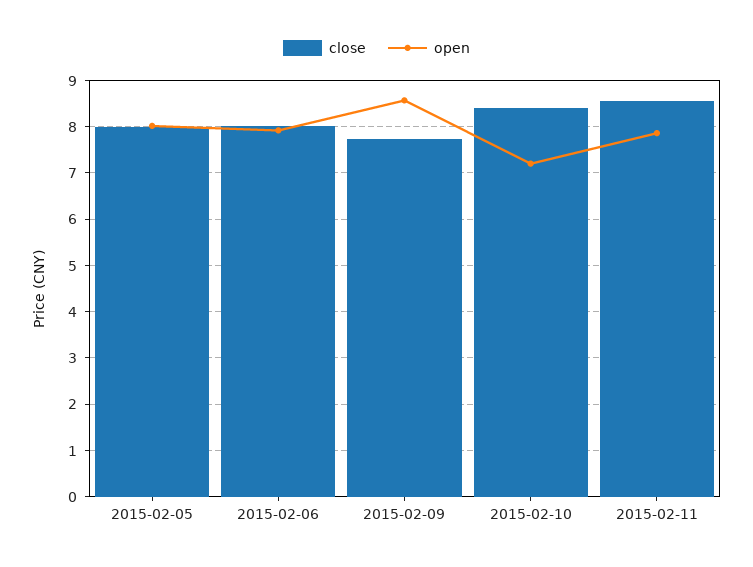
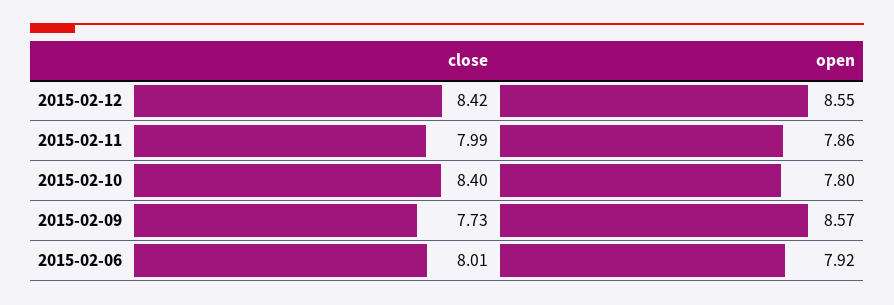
close, 2015-02-05: 8 -> none
open, 2015-02-05: 8 -> none
open, 2015-02-10: 7.2 -> 7.8
close, 2015-02-11: 8.6 -> 7.99
close, 2015-02-12: none -> 8.42
open, 2015-02-12: none -> 8.55

